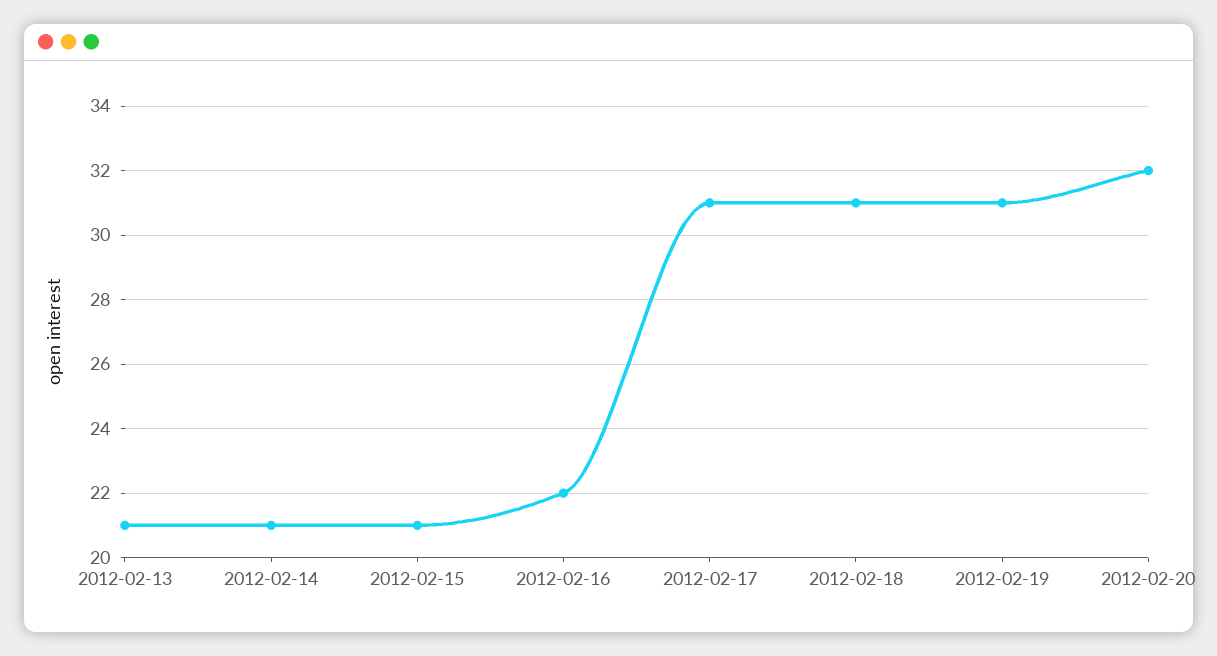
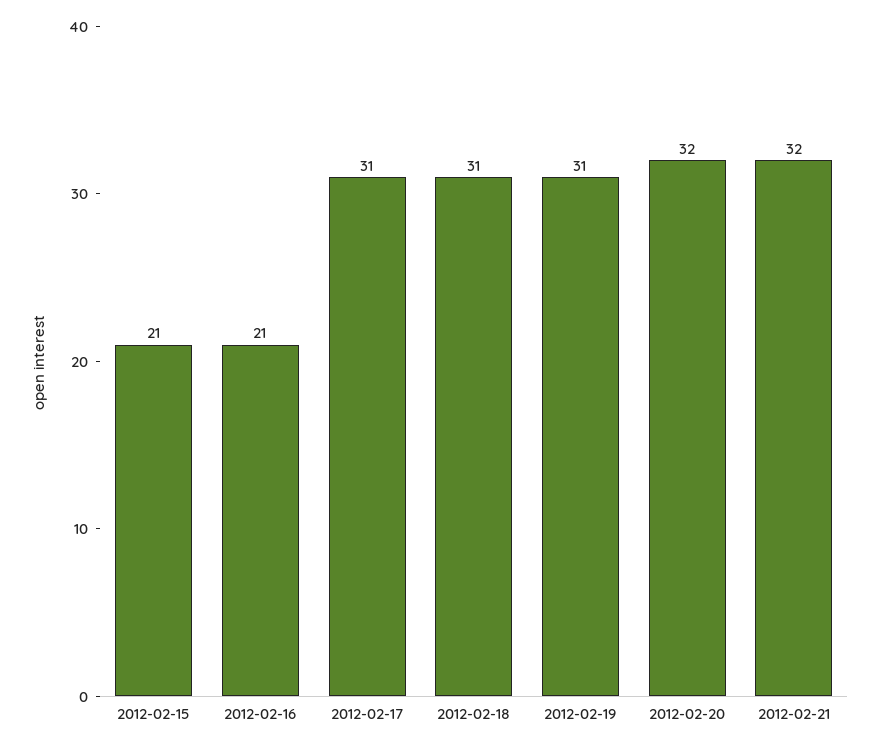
2012-02-13: 21 -> none
2012-02-14: 21 -> none
2012-02-16: 22 -> 21
2012-02-21: none -> 32

